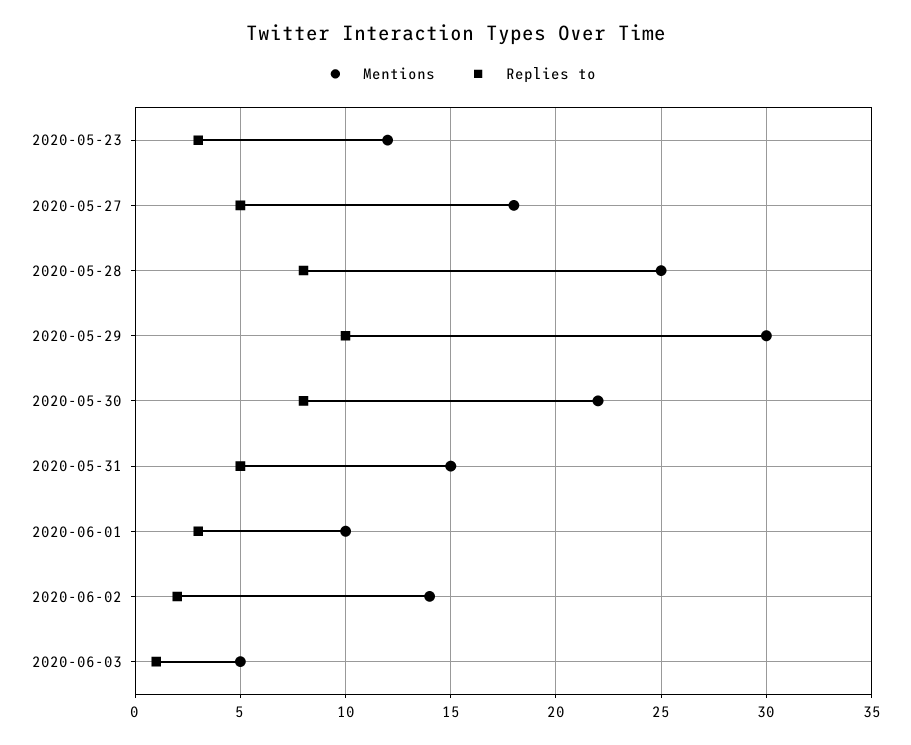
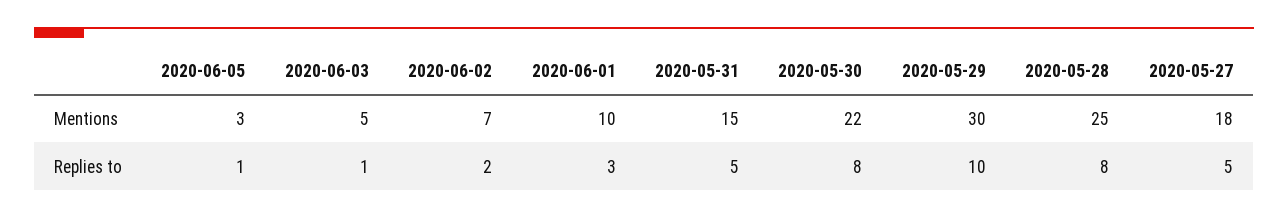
Mentions, 2020-05-23: 12 -> none
Replies to, 2020-05-23: 3 -> none
Mentions, 2020-06-02: 14 -> 7
Mentions, 2020-06-05: none -> 3
Replies to, 2020-06-05: none -> 1

